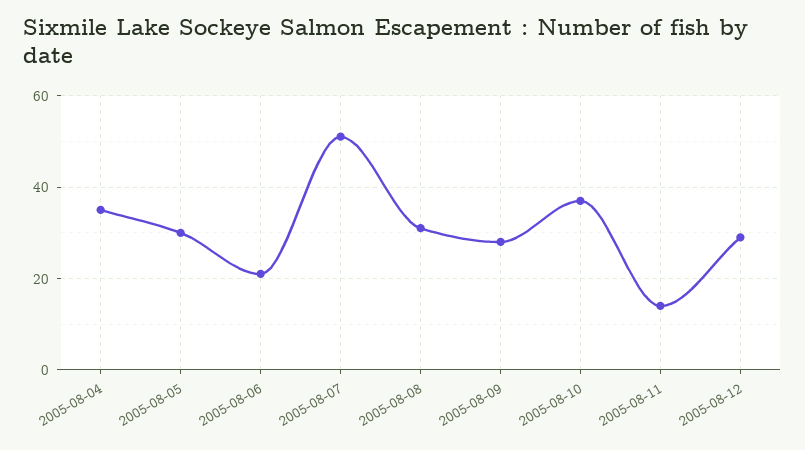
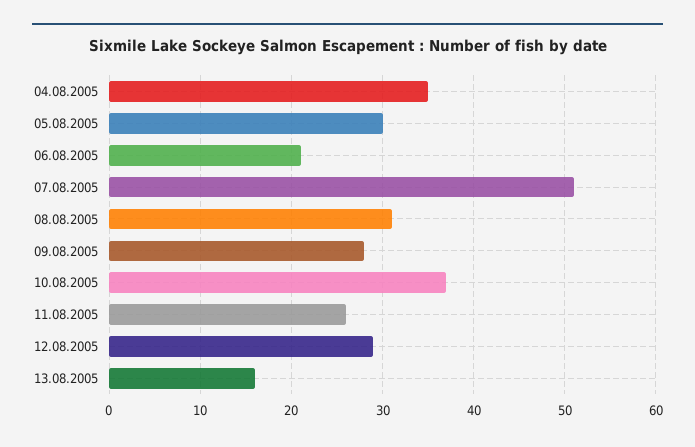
2005-08-11: 15 -> 26
13.08.2005: none -> 16

